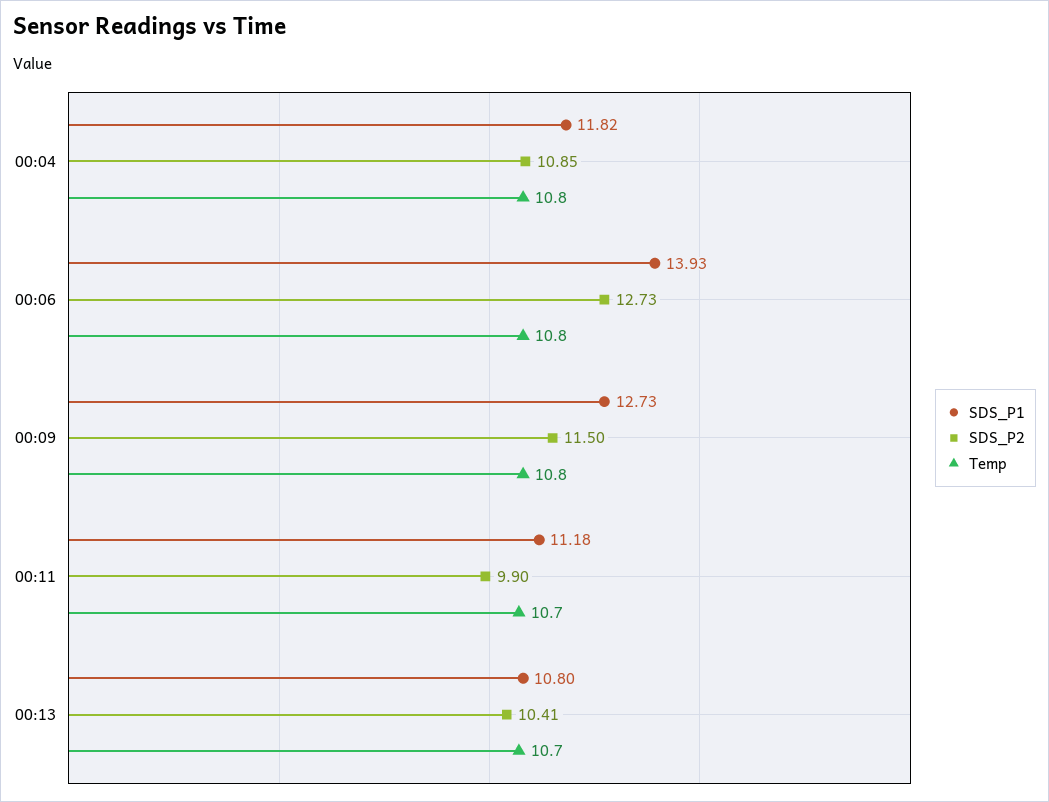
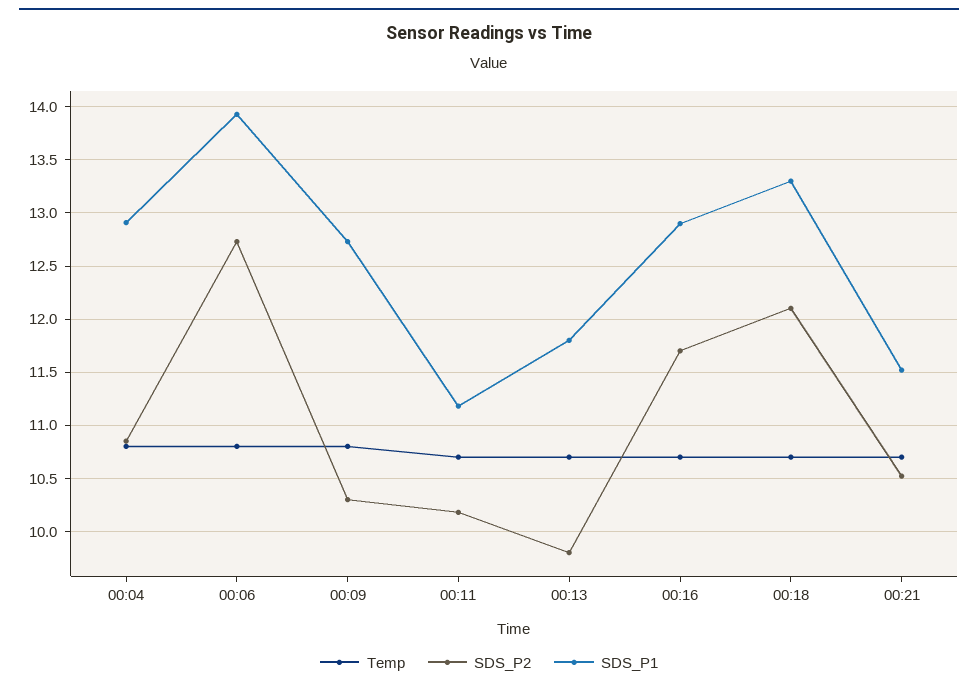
SDS_P1, 00:04: 11.82 -> 12.9
SDS_P2, 00:09: 11.5 -> 10.3
SDS_P2, 00:11: 9.9 -> 10.2
SDS_P1, 00:13: 10.8 -> 11.8
SDS_P2, 00:13: 10.41 -> 9.8
Temp, 00:16: none -> 10.7
SDS_P2, 00:16: none -> 11.7
SDS_P1, 00:16: none -> 12.9
Temp, 00:18: none -> 10.7
SDS_P2, 00:18: none -> 12.1
SDS_P1, 00:18: none -> 13.3
Temp, 00:21: none -> 10.7
SDS_P2, 00:21: none -> 10.5
SDS_P1, 00:21: none -> 11.5

